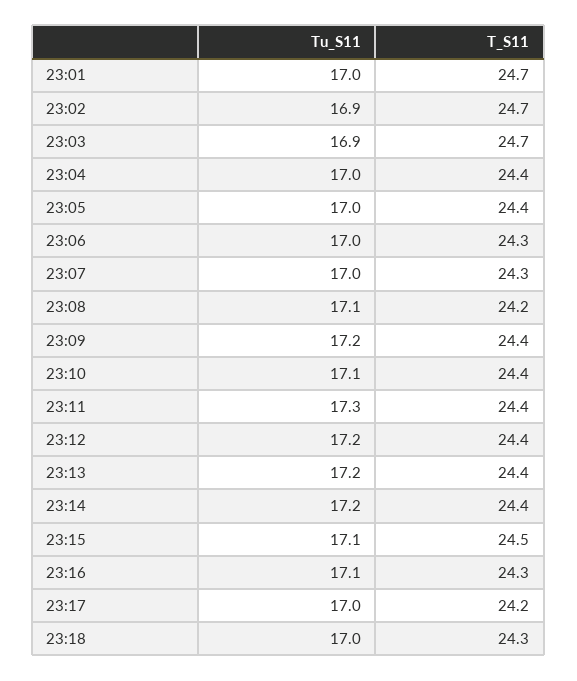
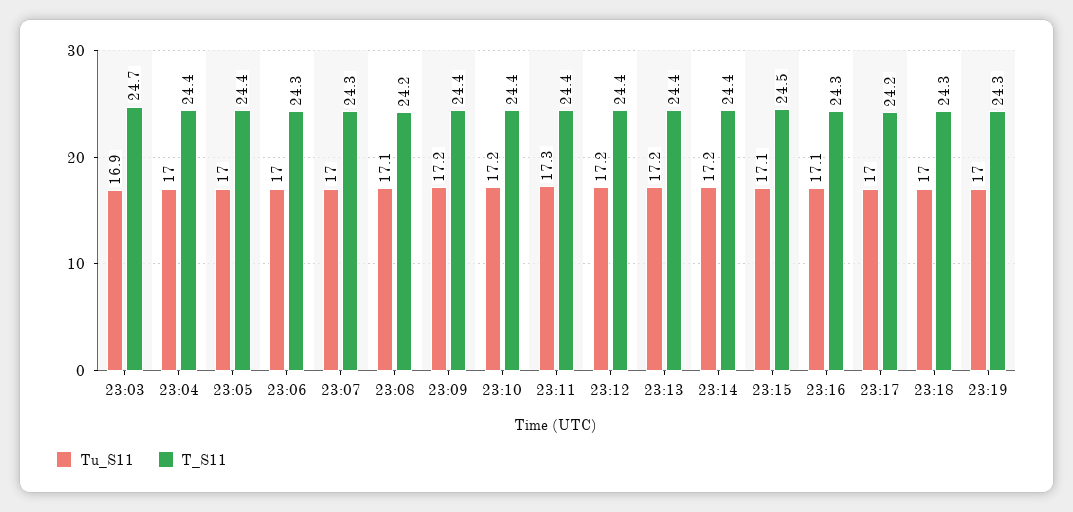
Tu_S11, 23:01: 17 -> none
T_S11, 23:01: 24.7 -> none
Tu_S11, 23:02: 16.9 -> none
T_S11, 23:02: 24.7 -> none
Tu_S11, 23:10: 17.1 -> 17.2
Tu_S11, 23:19: none -> 17
T_S11, 23:19: none -> 24.3

